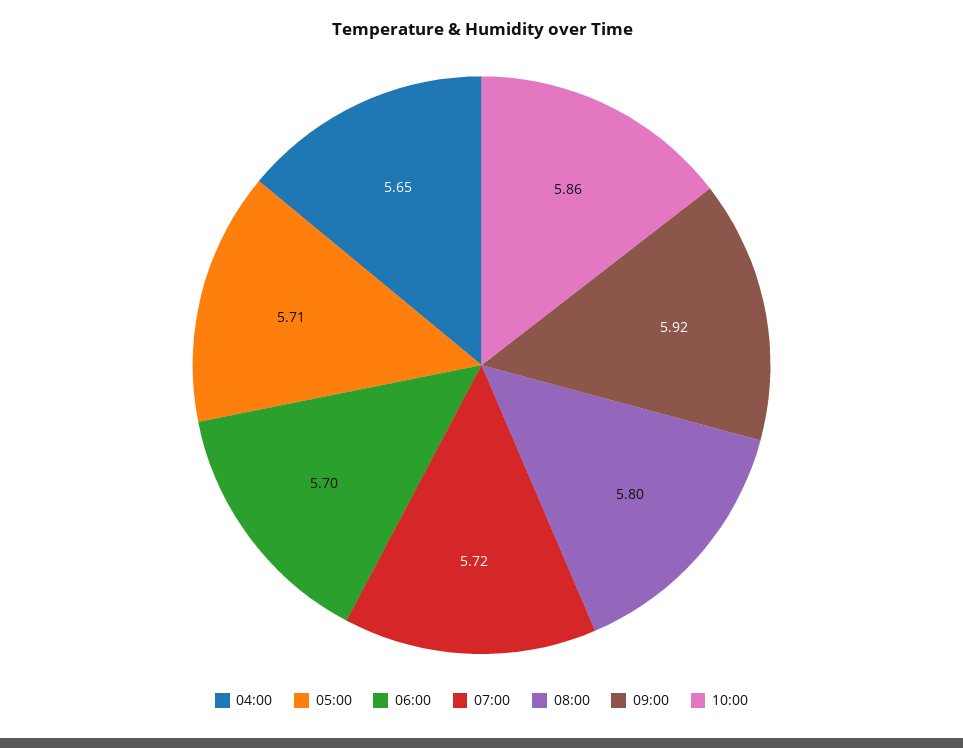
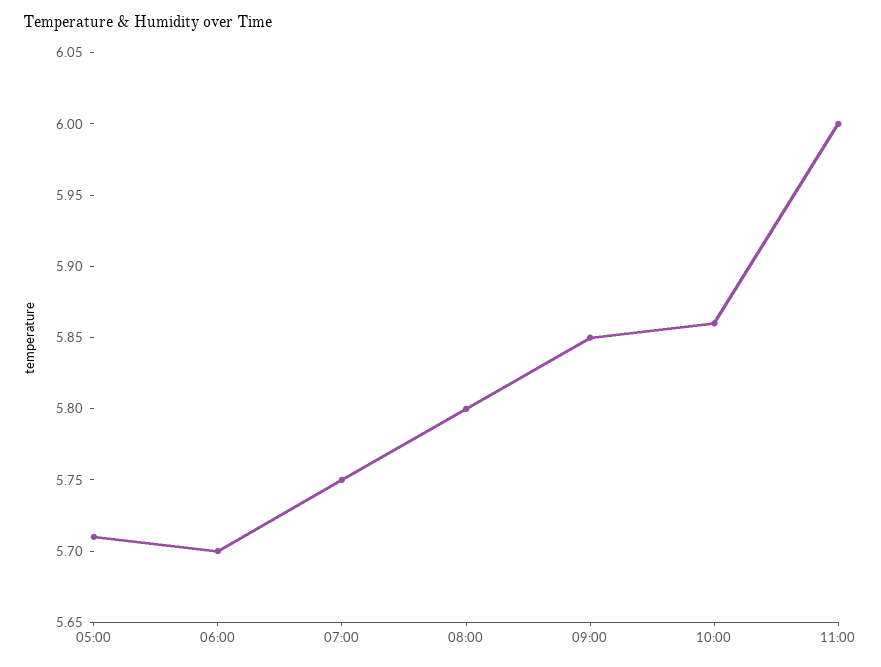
04:00: 5.65 -> none
07:00: 5.72 -> 5.75
09:00: 5.92 -> 5.85
11:00: none -> 6

